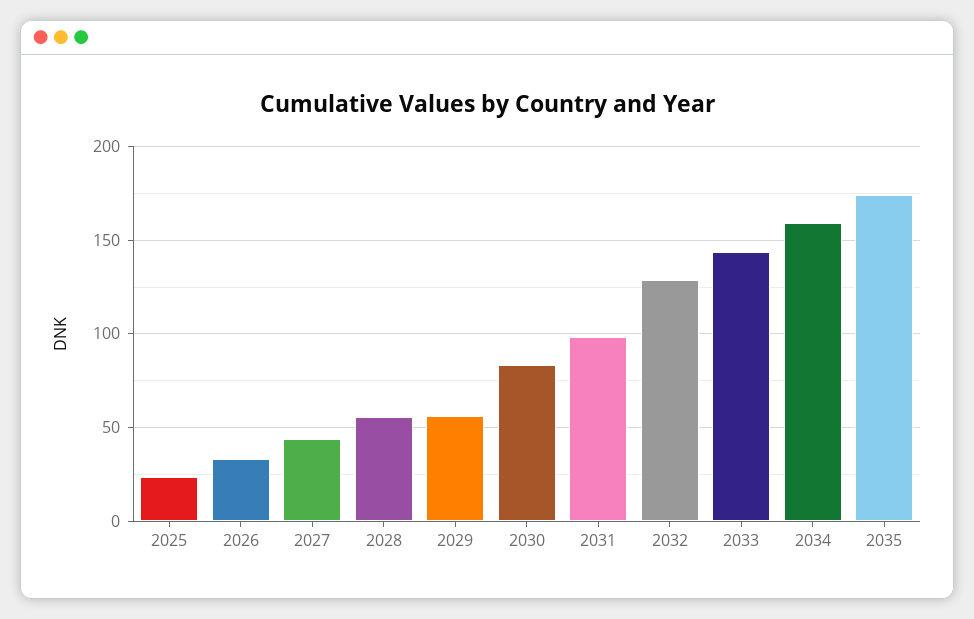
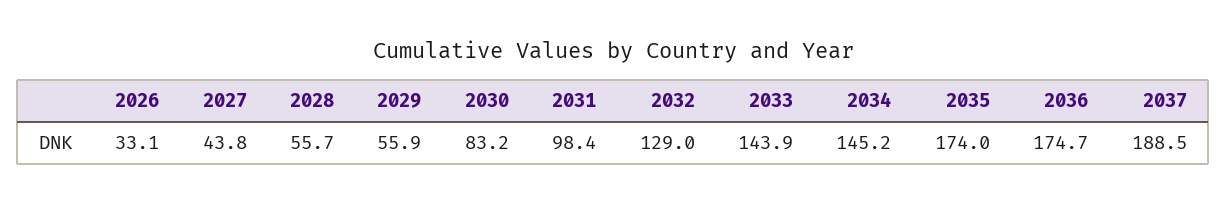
2025: 25 -> none
2034: 160 -> 145.2
2036: none -> 174.7
2037: none -> 188.5

